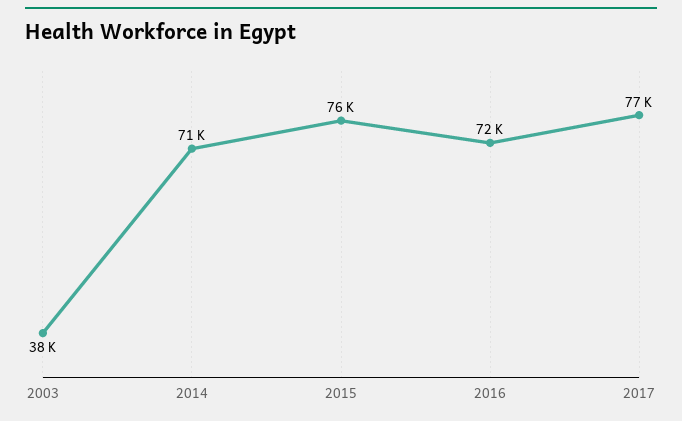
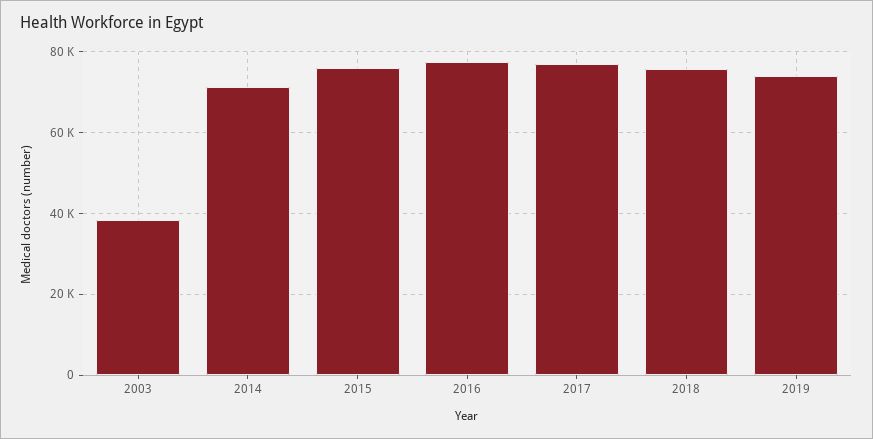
2016: 72000 -> 78000
2018: none -> 76000
2019: none -> 74000

